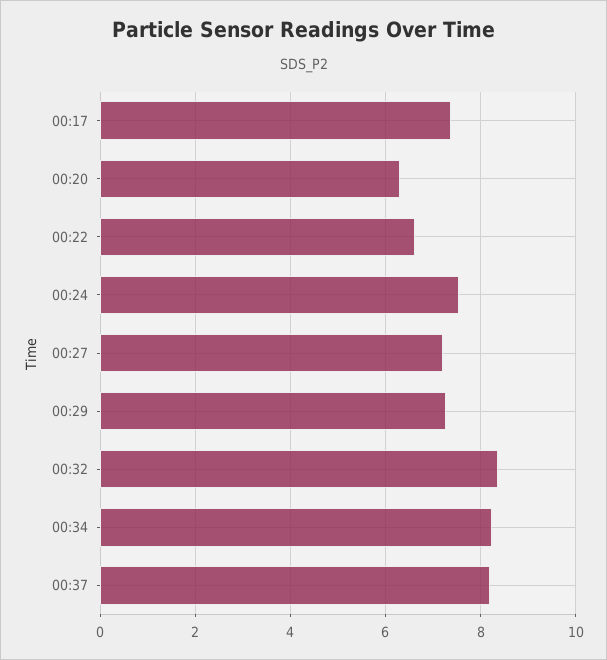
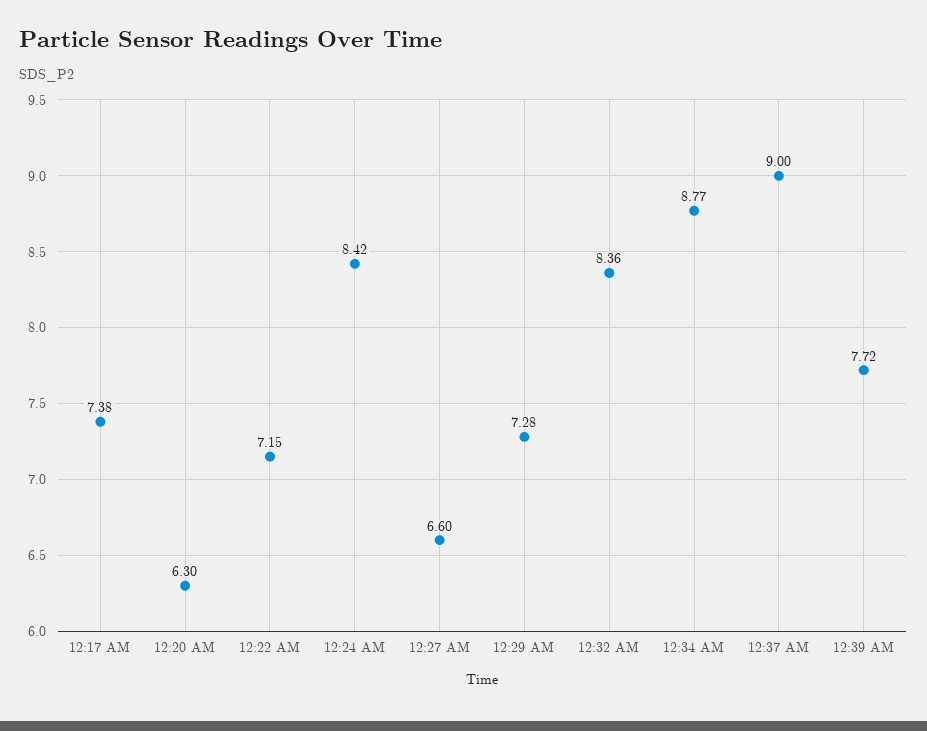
00:22: 6.6 -> 7.15
00:24: 7.6 -> 8.42
00:27: 7.2 -> 6.6
00:34: 8.2 -> 8.77
00:37: 8.2 -> 9
12:39 AM: none -> 7.72

